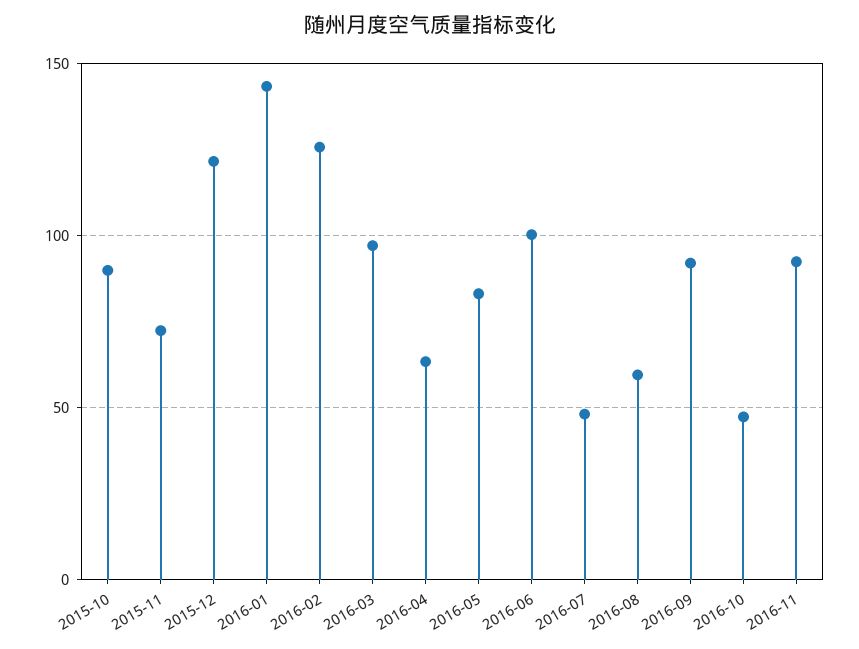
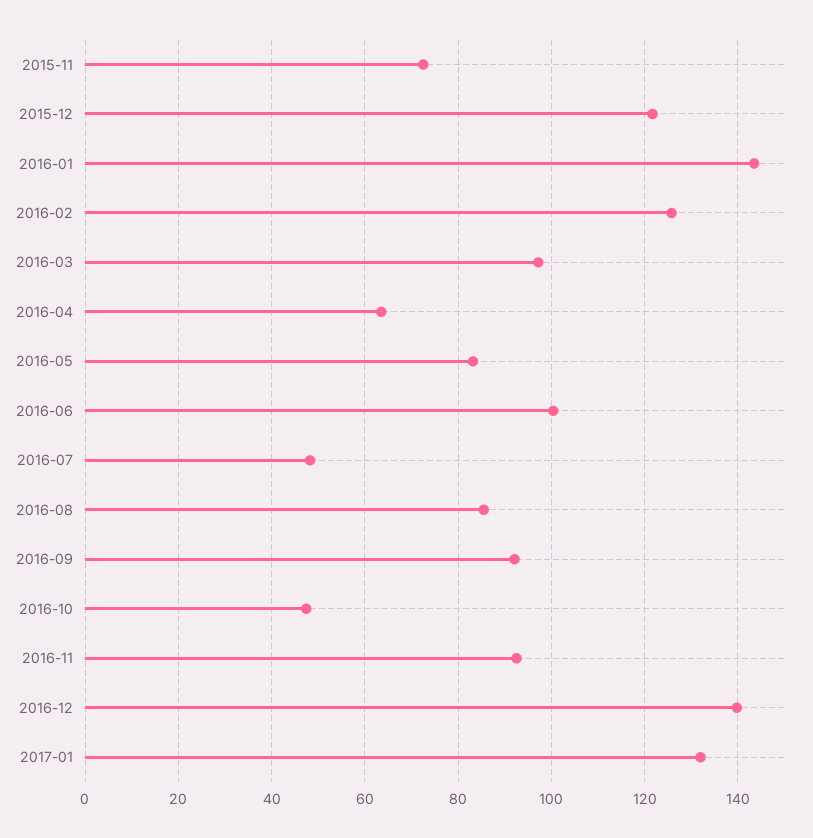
2015-10: 90 -> none
2016-08: 60 -> 86
2016-12: none -> 140
2017-01: none -> 132

